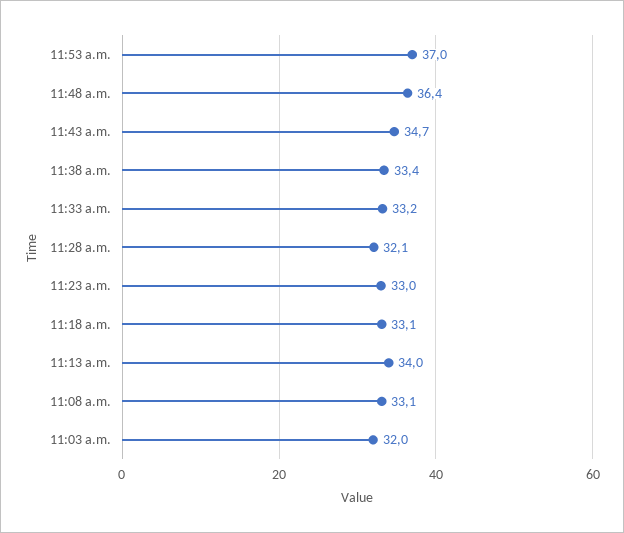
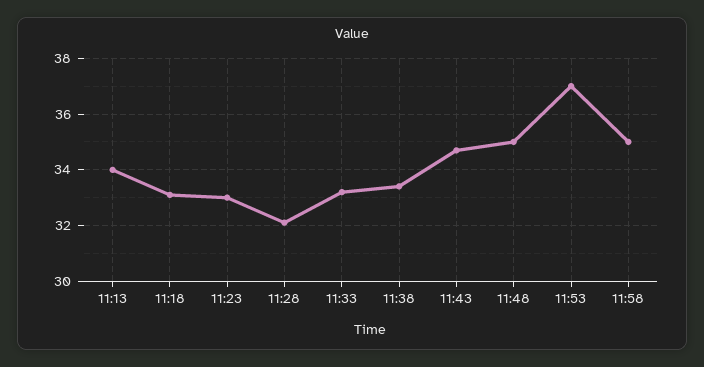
11:48 a.m.: 36.4 -> 35
11:08 a.m.: 33.1 -> none
11:03 a.m.: 32 -> none
11:58: none -> 35

